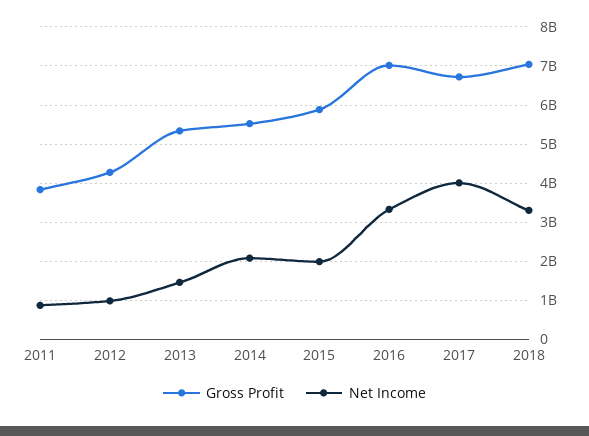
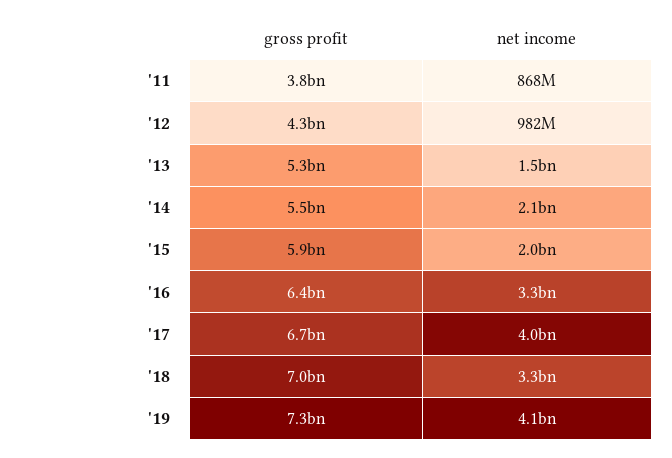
Gross Profit, 2016: 7000000000 -> 6400000000
Gross Profit, '19: none -> 7300000000
Net Income, '19: none -> 4100000000

